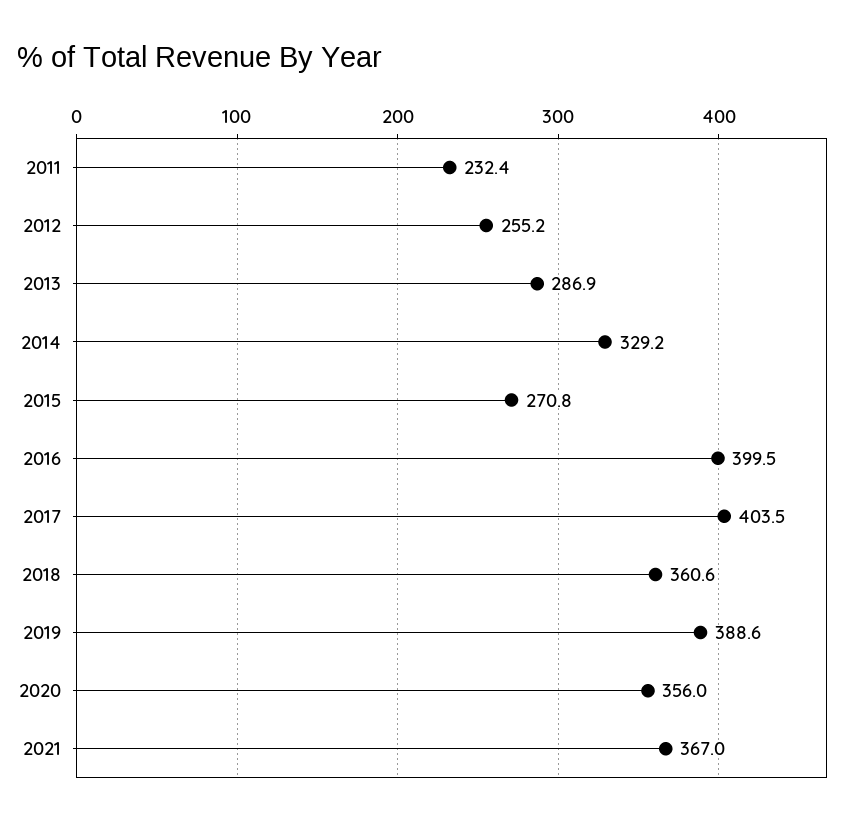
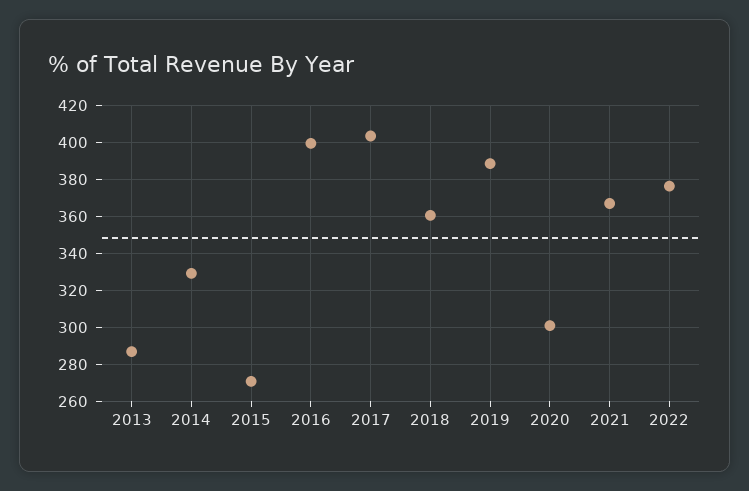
2011: 232.4 -> none
2012: 255.2 -> none
2020: 356 -> 300
2022: none -> 375

